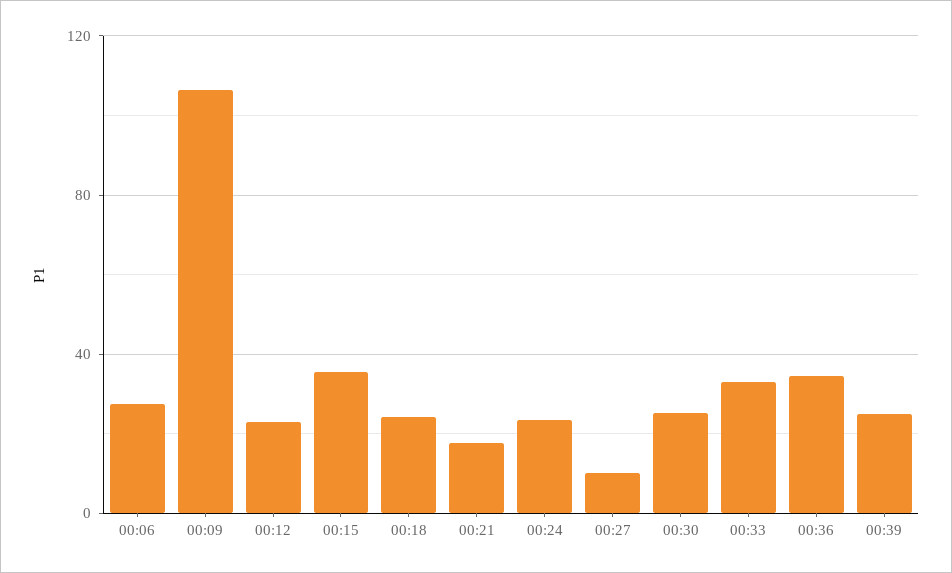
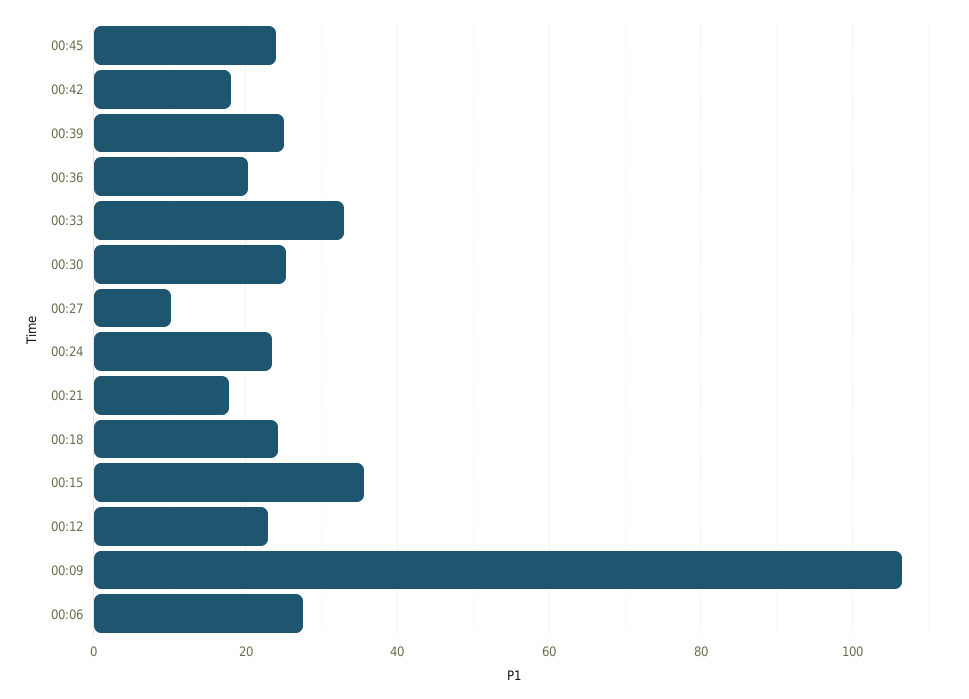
00:36: 35 -> 20
00:45: none -> 24
00:42: none -> 18

